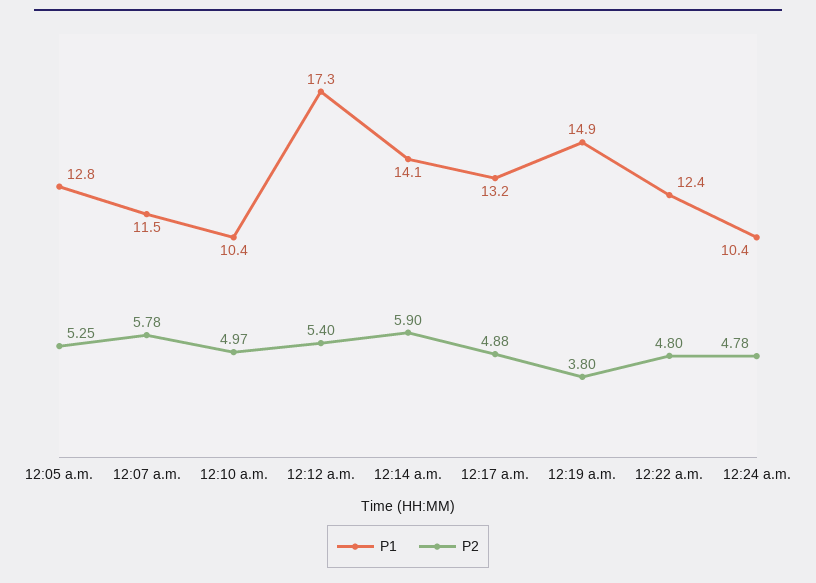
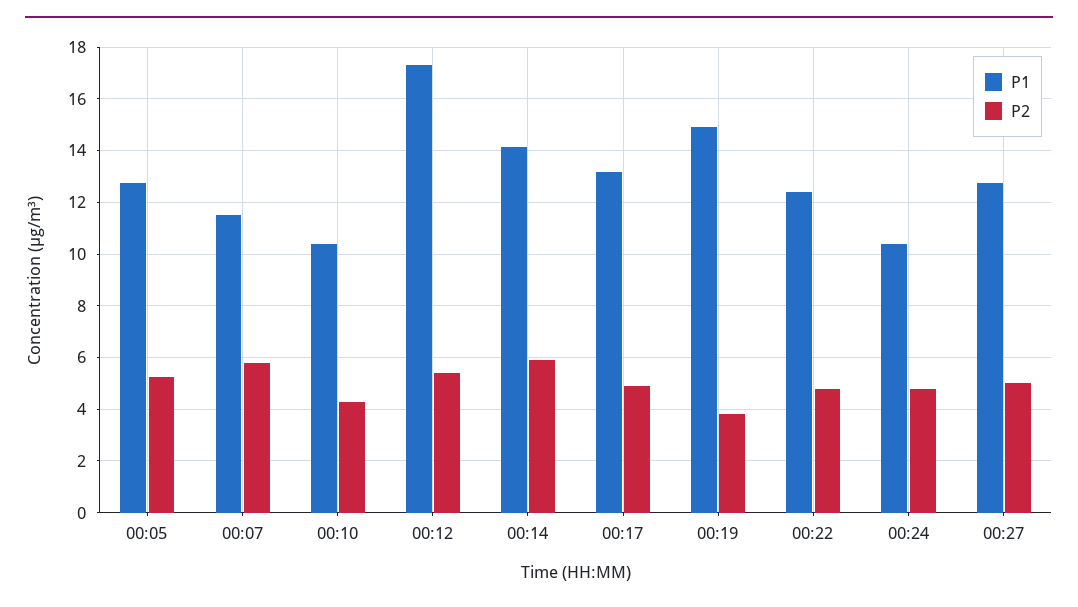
P2, 12:10 a.m.: 4.97 -> 4.25
P1, 00:27: none -> 12.75
P2, 00:27: none -> 5

